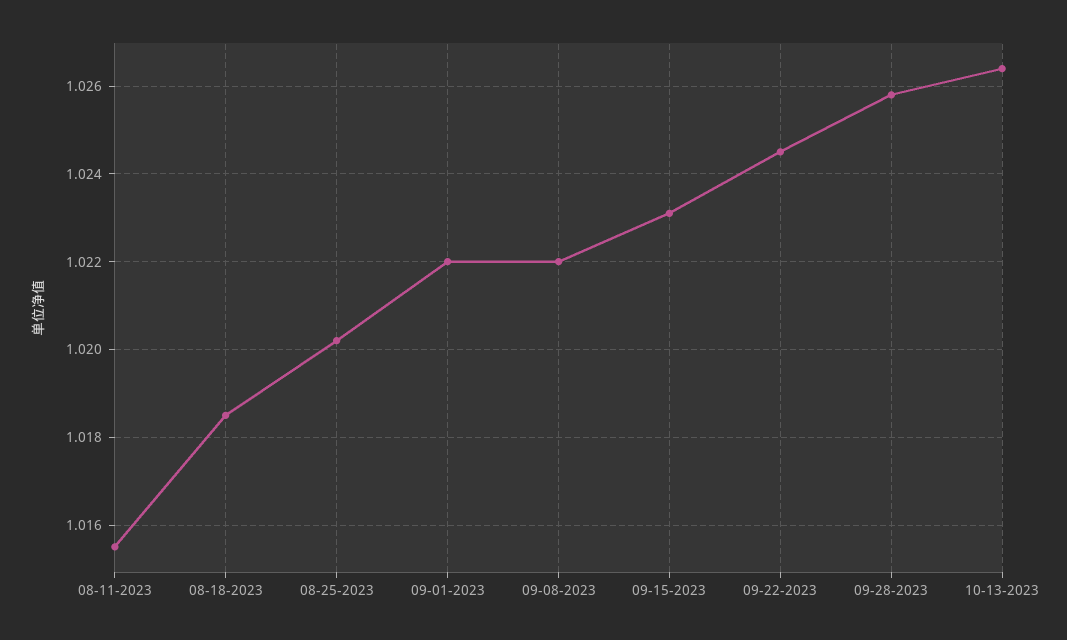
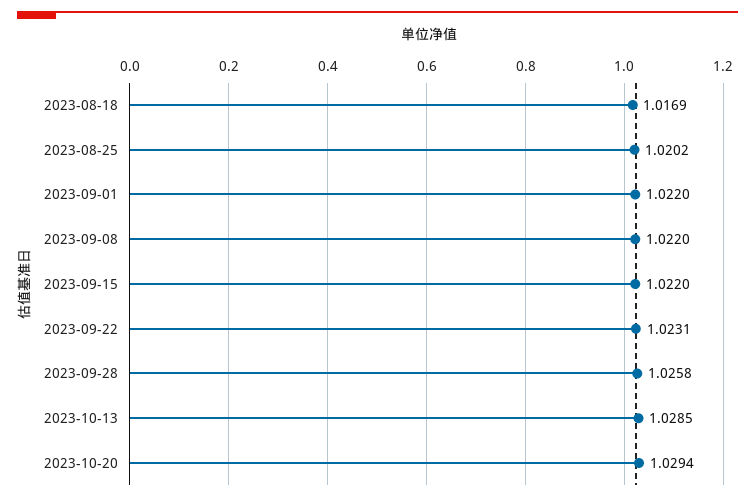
08-11-2023: 1.0155 -> none
08-18-2023: 1.0185 -> 1.0169
09-15-2023: 1.023 -> 1.022
09-22-2023: 1.0245 -> 1.0231
10-13-2023: 1.0265 -> 1.0285
2023-10-20: none -> 1.0294

